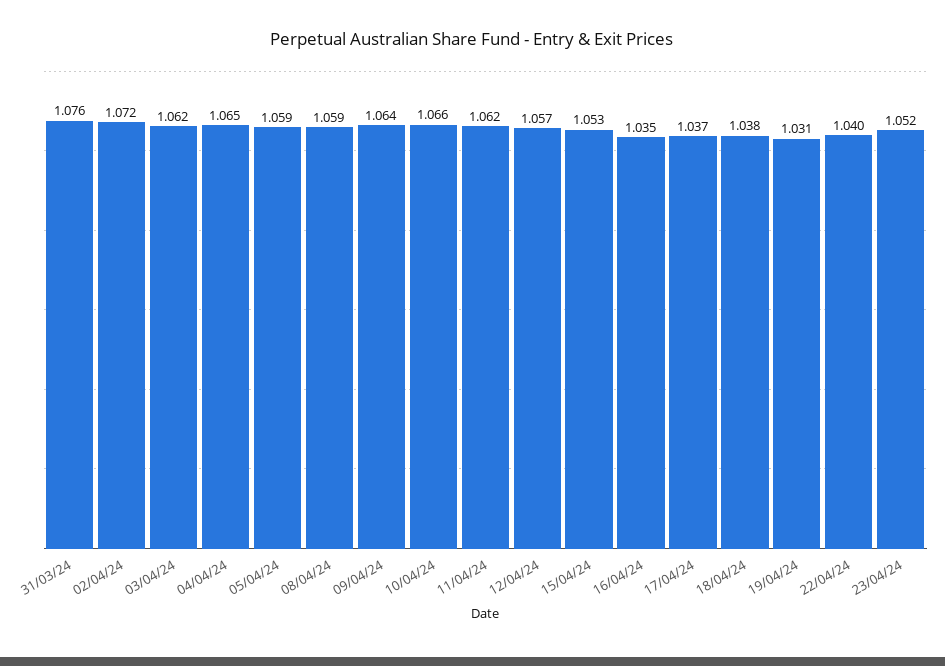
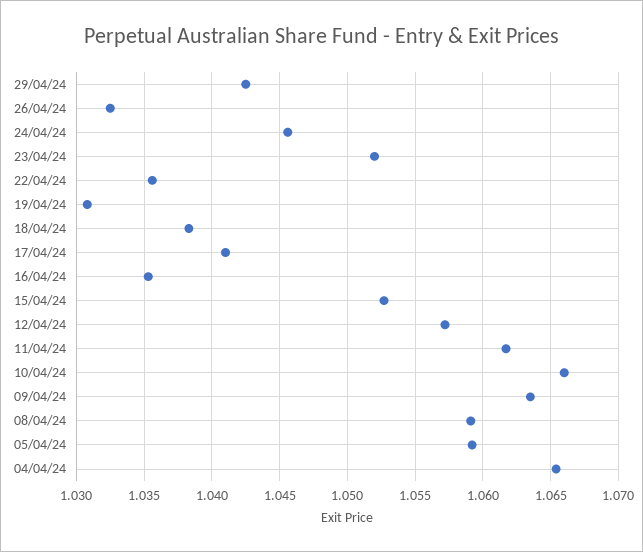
31/03/24: 1.076 -> none
02/04/24: 1.072 -> none
03/04/24: 1.062 -> none
17/04/24: 1.037 -> 1.041
22/04/24: 1.04 -> 1.0355
29/04/24: none -> 1.0425
26/04/24: none -> 1.0325
24/04/24: none -> 1.0455

